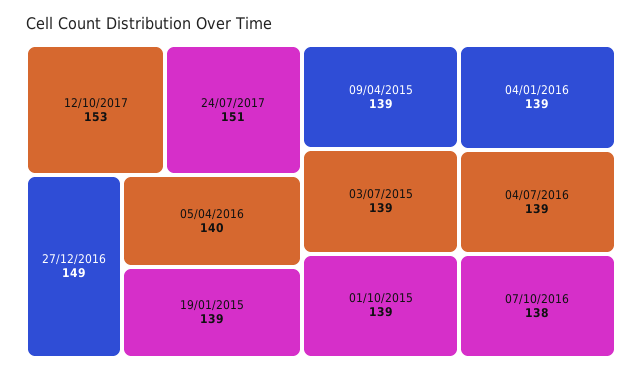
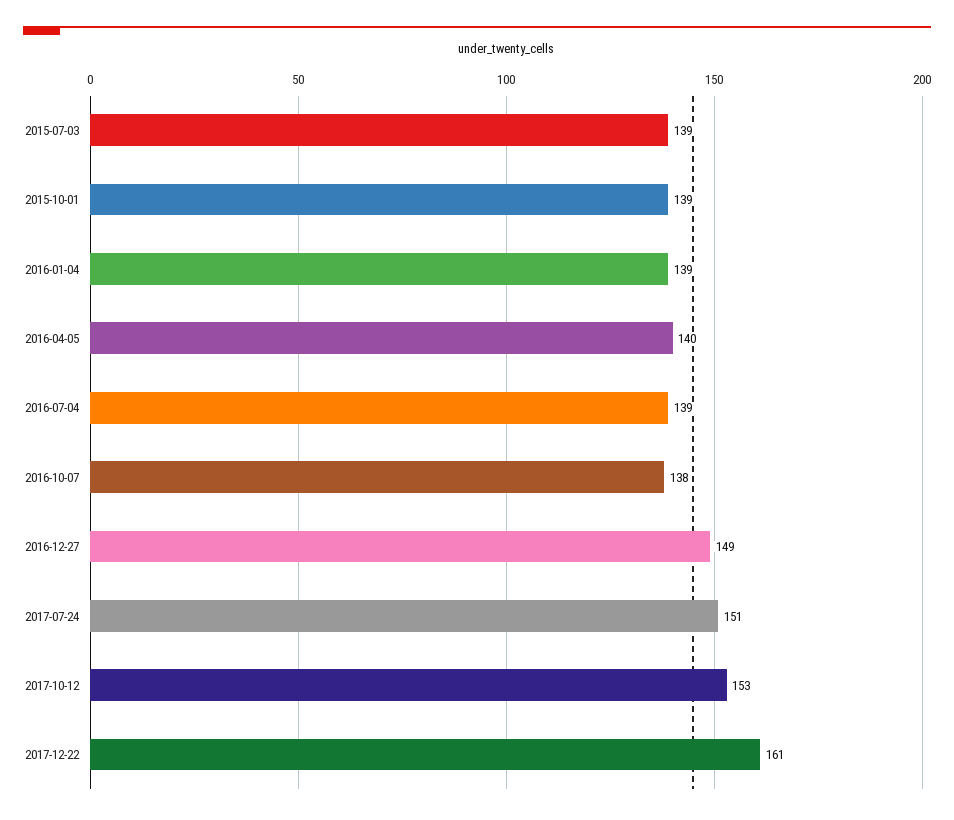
19/01/2015: 139 -> none
09/04/2015: 139 -> none
2017-12-22: none -> 161

